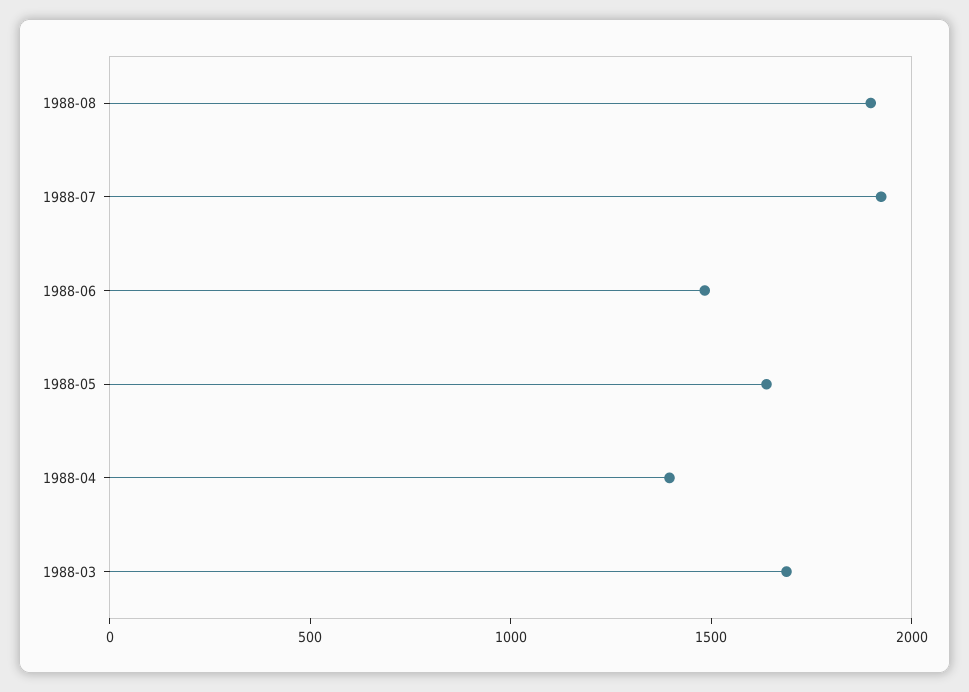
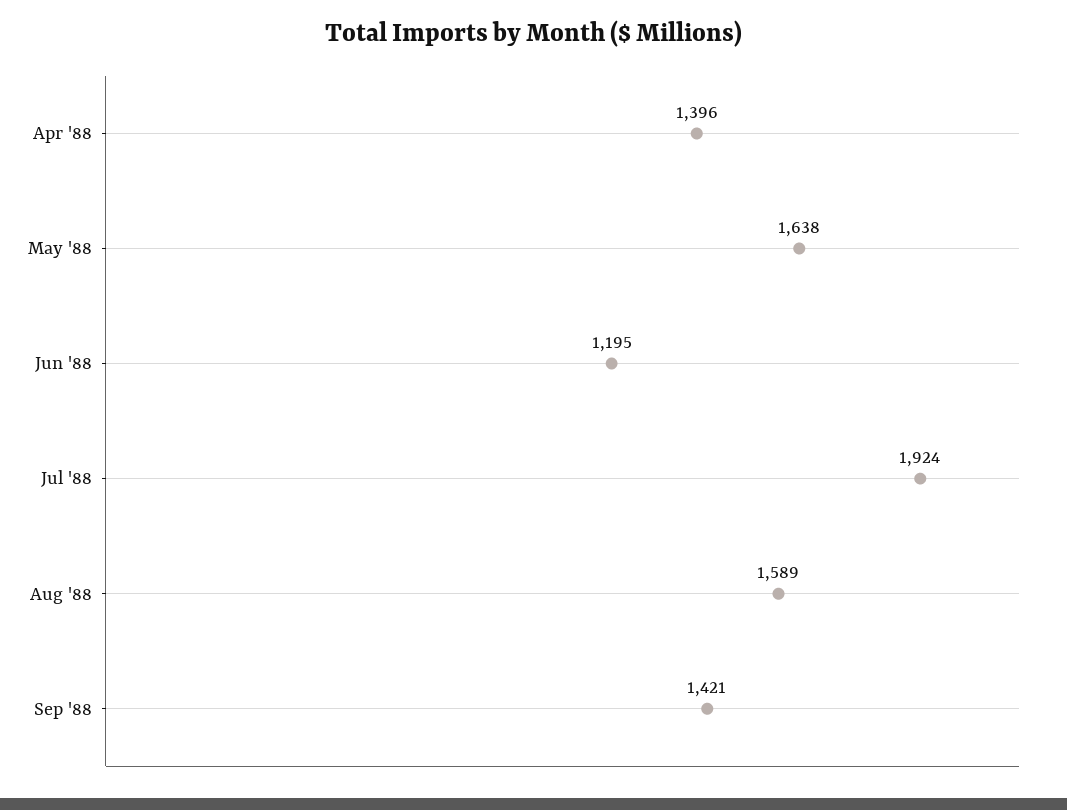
1988-08: 1900 -> 1589
1988-06: 1500 -> 1195
1988-03: 1700 -> none
Sep '88: none -> 1421

